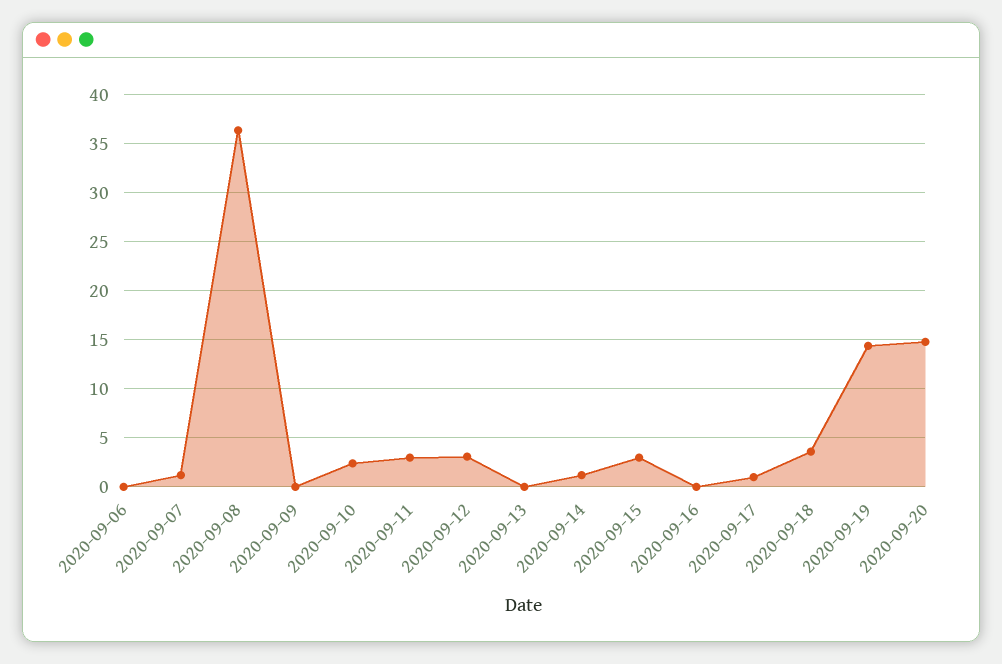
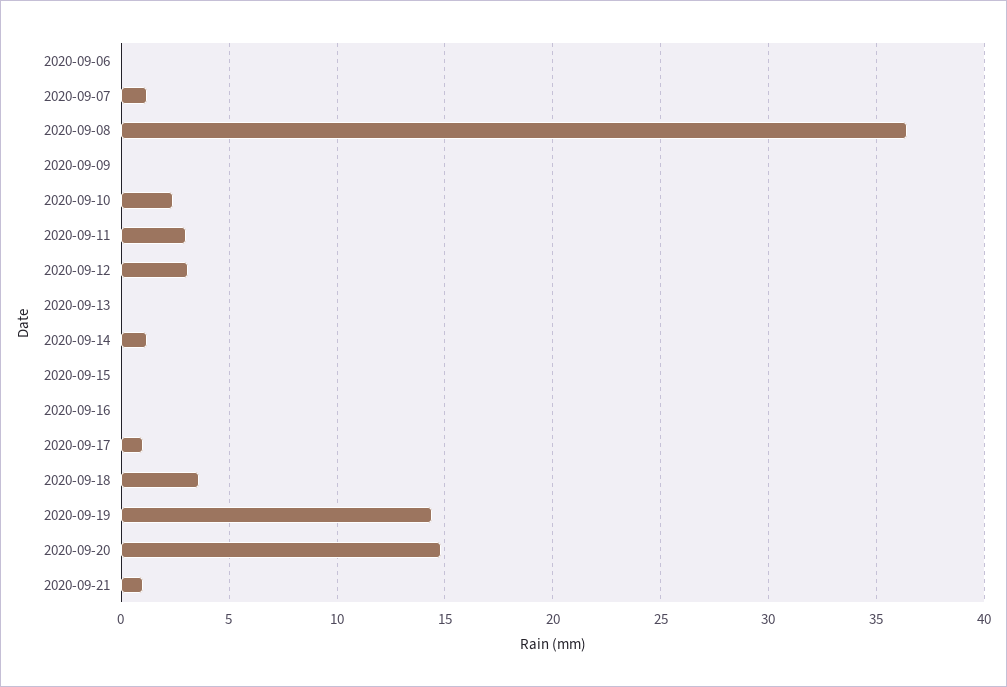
2020-09-15: 3 -> 0
2020-09-21: none -> 1

